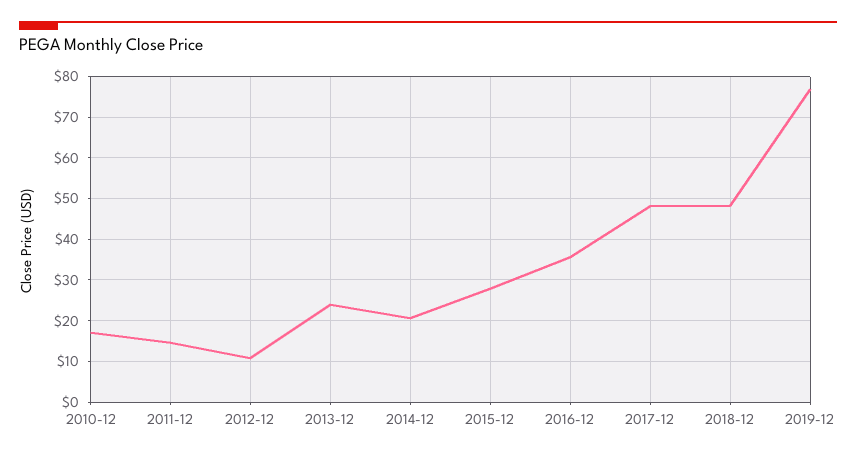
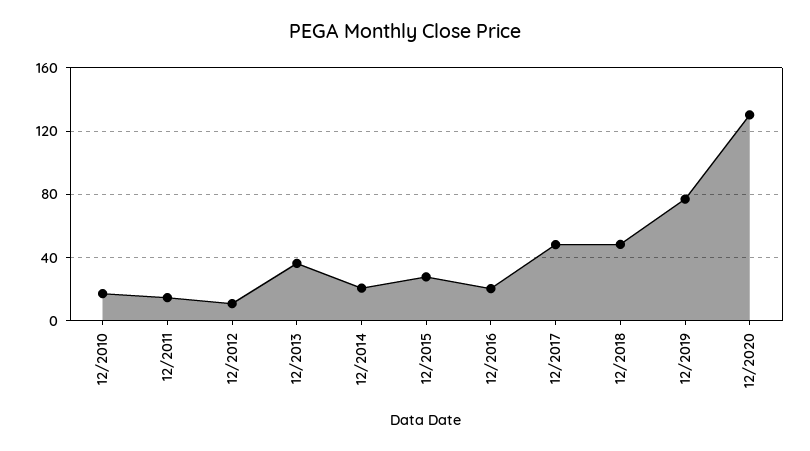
2013-12: 24 -> 35
2016-12: 36 -> 20
12/2020: none -> 130

